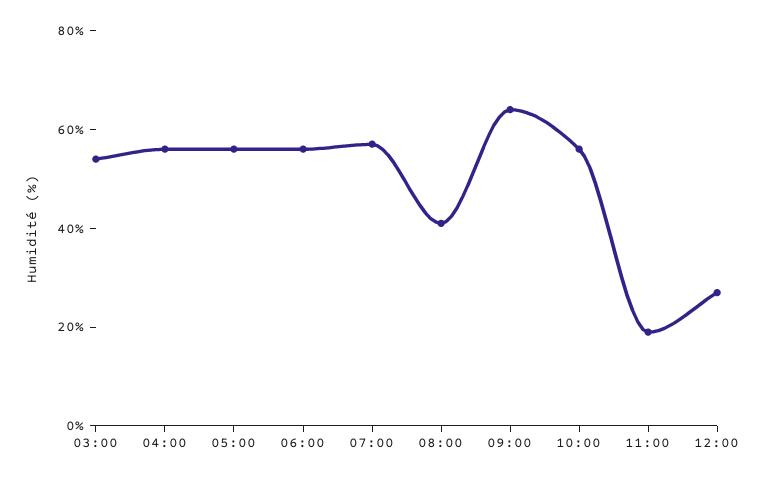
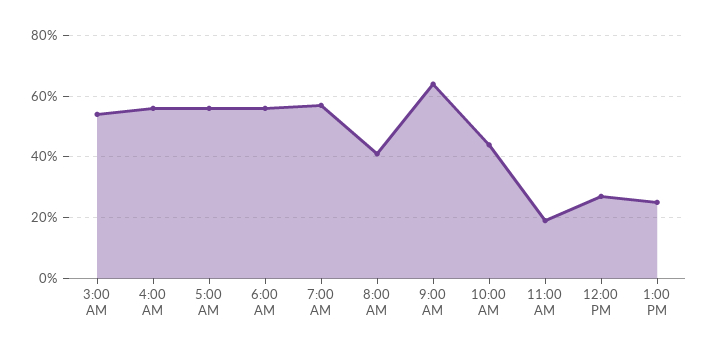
10:00: 55 -> 45
1:00 PM: none -> 25

